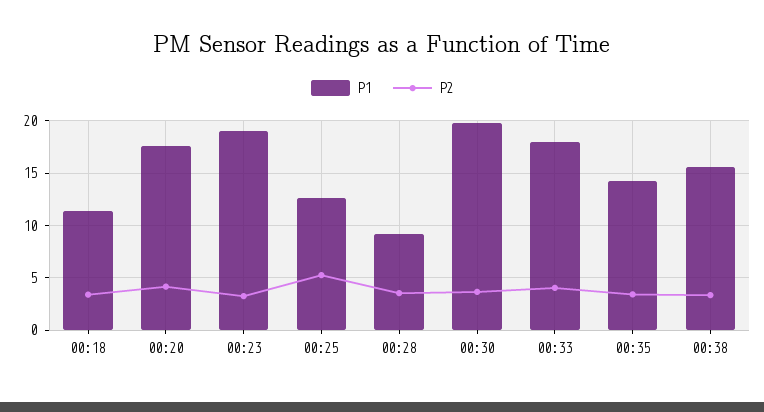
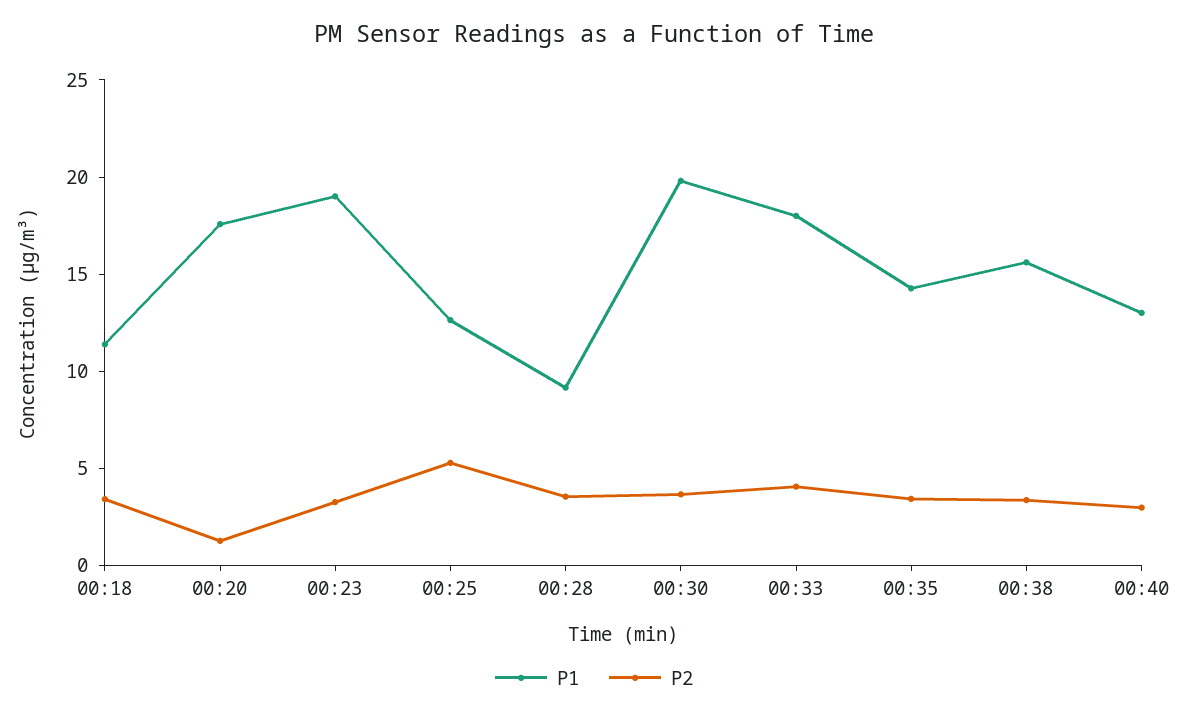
P2, 00:20: 4 -> 1
P1, 00:40: none -> 13
P2, 00:40: none -> 3

